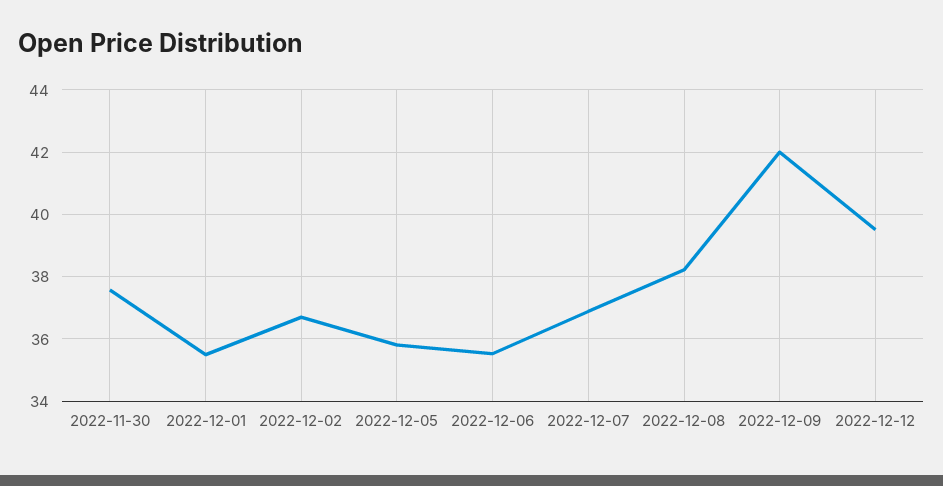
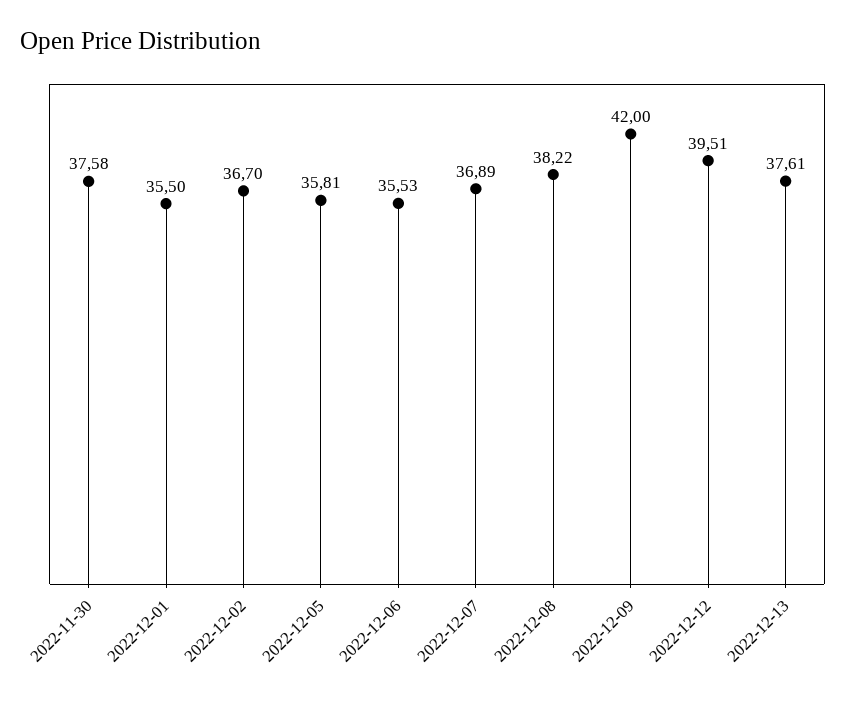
2022-12-13: none -> 37.61

